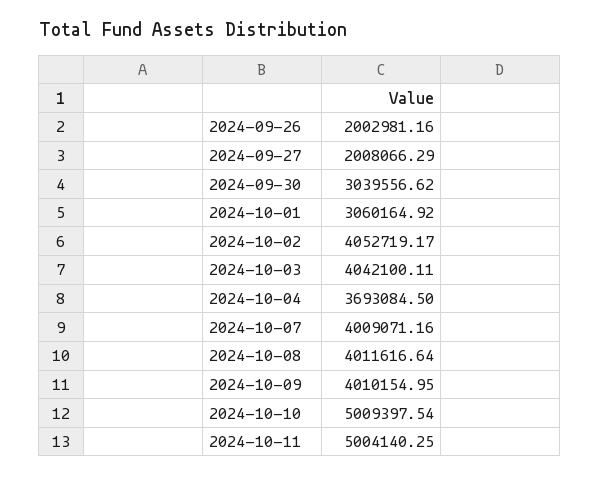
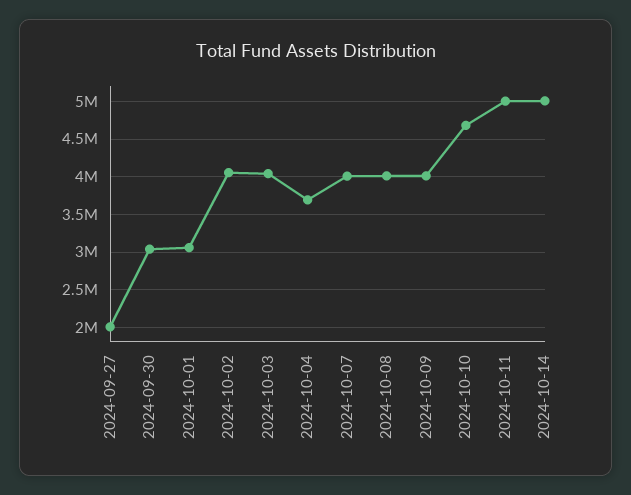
2024-09-26: 2002981.16 -> none
2024-10-10: 5009397.54 -> 4700000
2024-10-14: none -> 5000000

